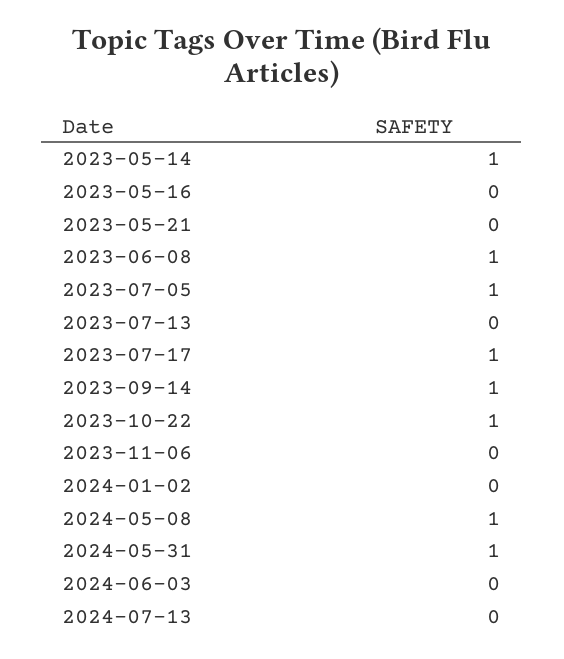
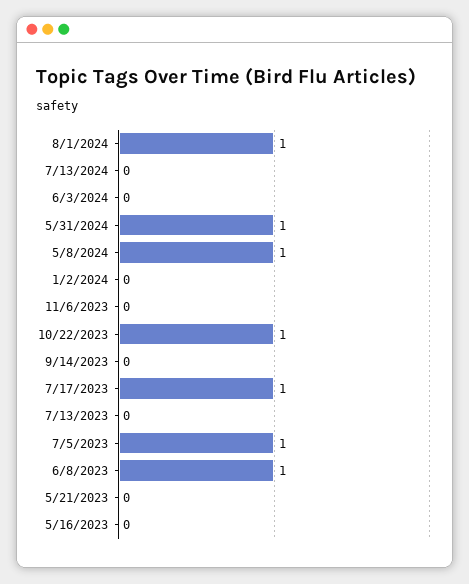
2023-05-14: 1 -> none
2023-09-14: 1 -> 0
8/1/2024: none -> 1

